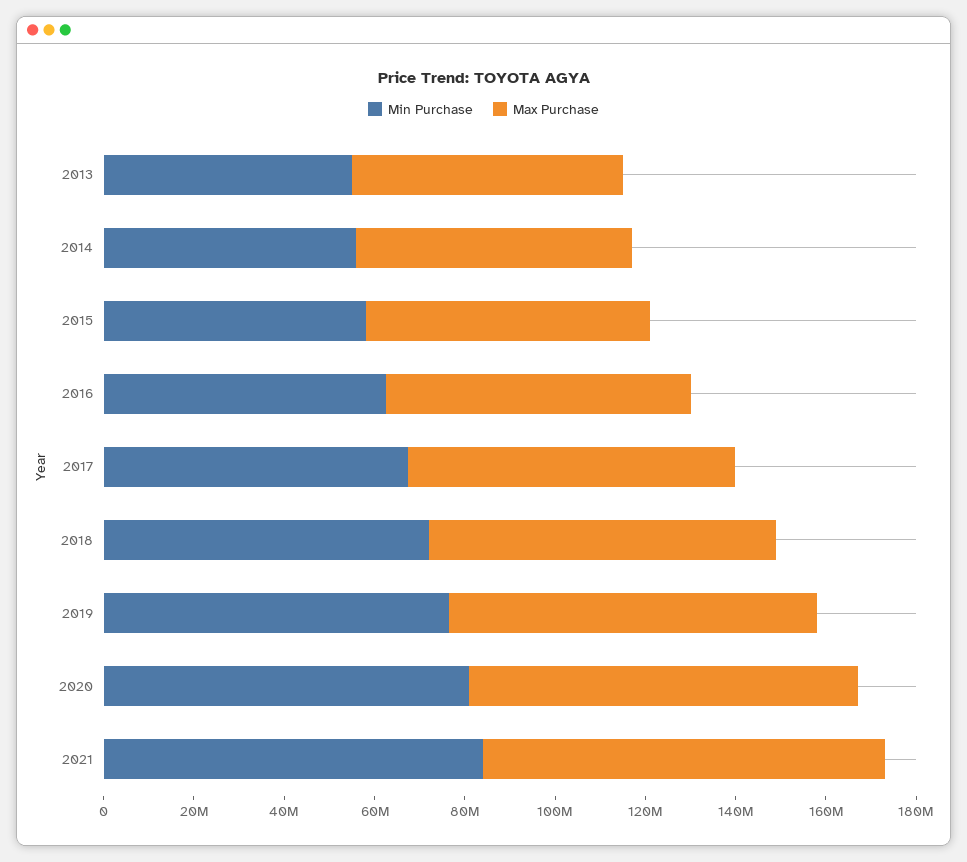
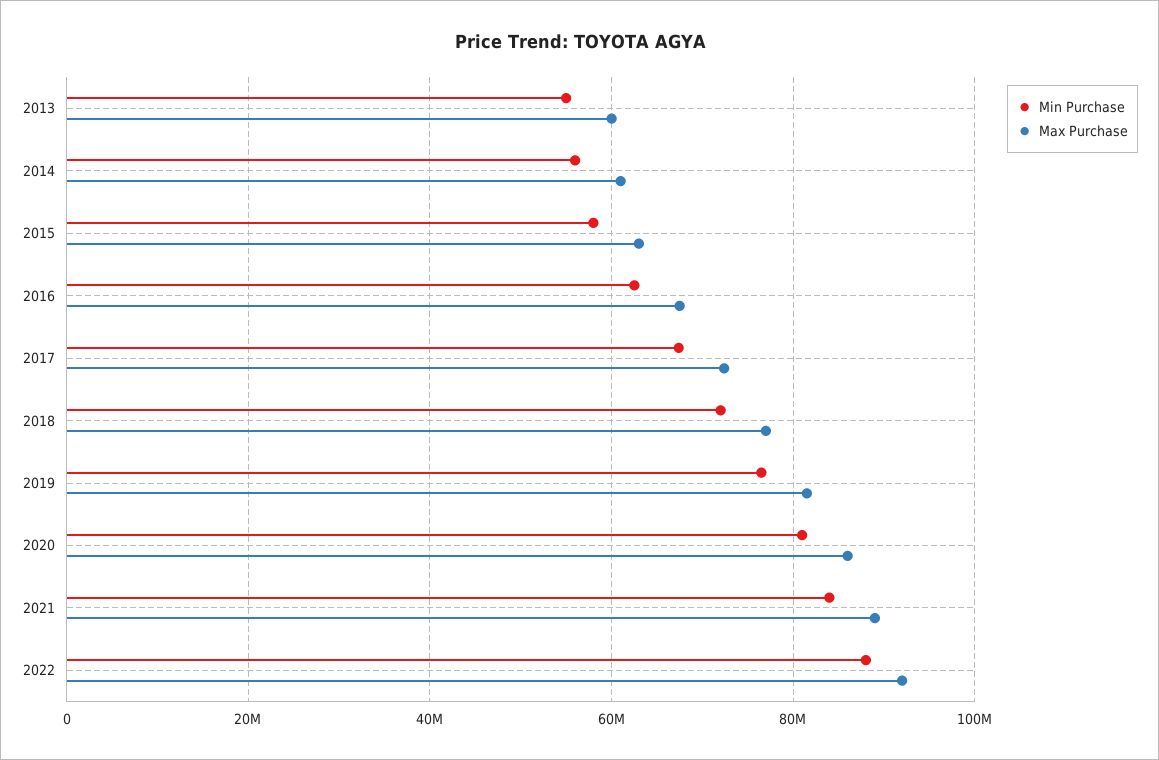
Min Purchase, 2022: none -> 88000000
Max Purchase, 2022: none -> 92000000

